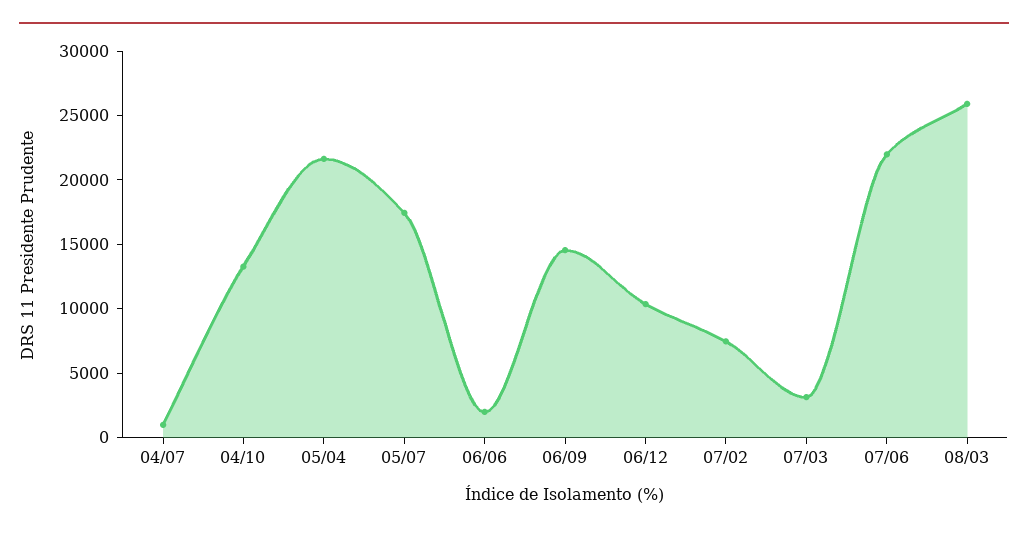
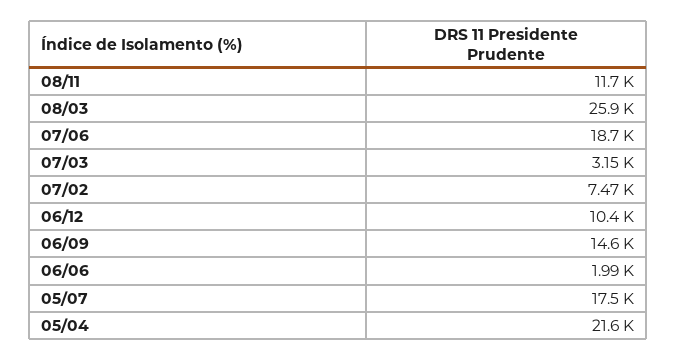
04/07: 1000 -> none
04/10: 13000 -> none
07/06: 22000 -> 18700
08/11: none -> 11700

